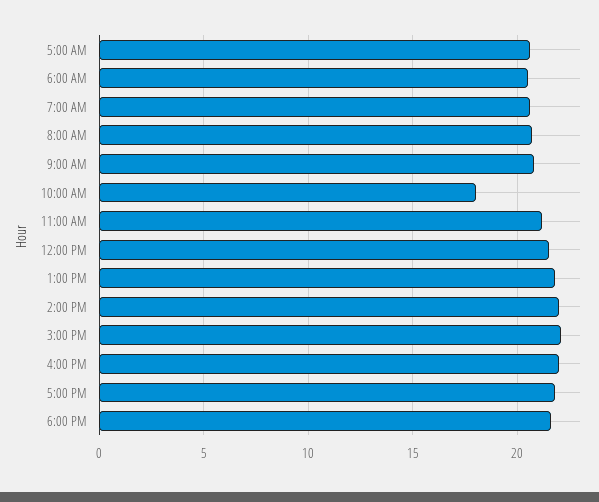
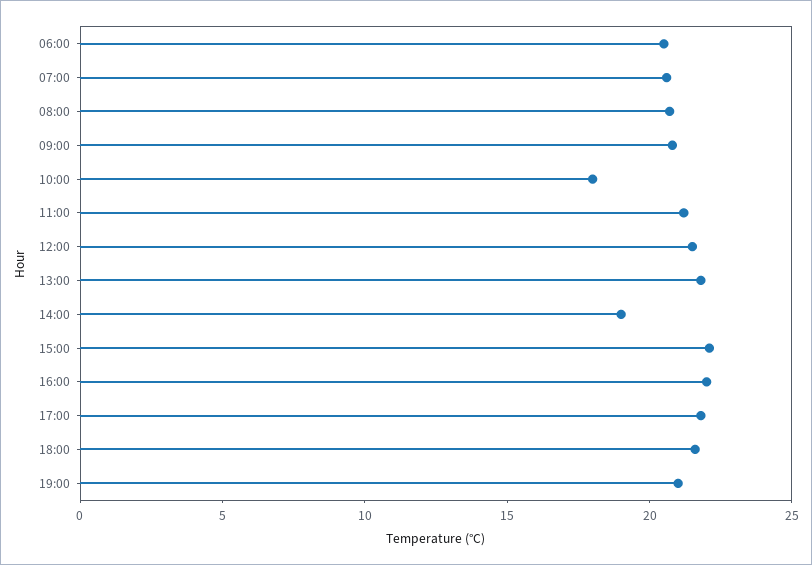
5:00 AM: 20.5 -> none
2:00 PM: 22 -> 19
19:00: none -> 21

